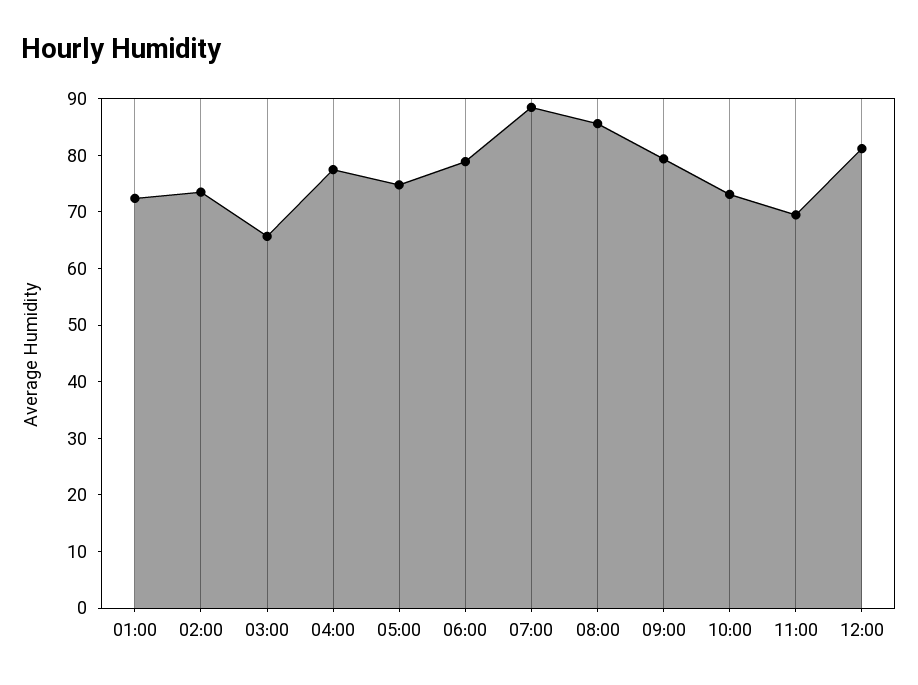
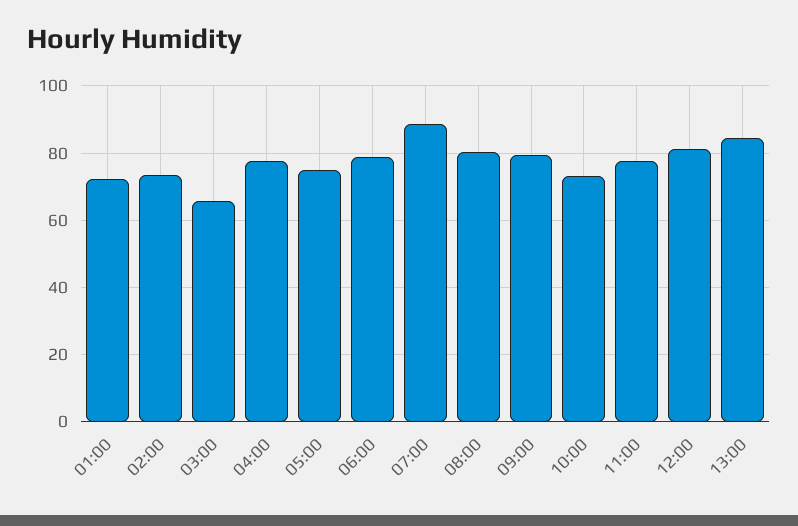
08:00: 86 -> 80
11:00: 70 -> 78
13:00: none -> 84

